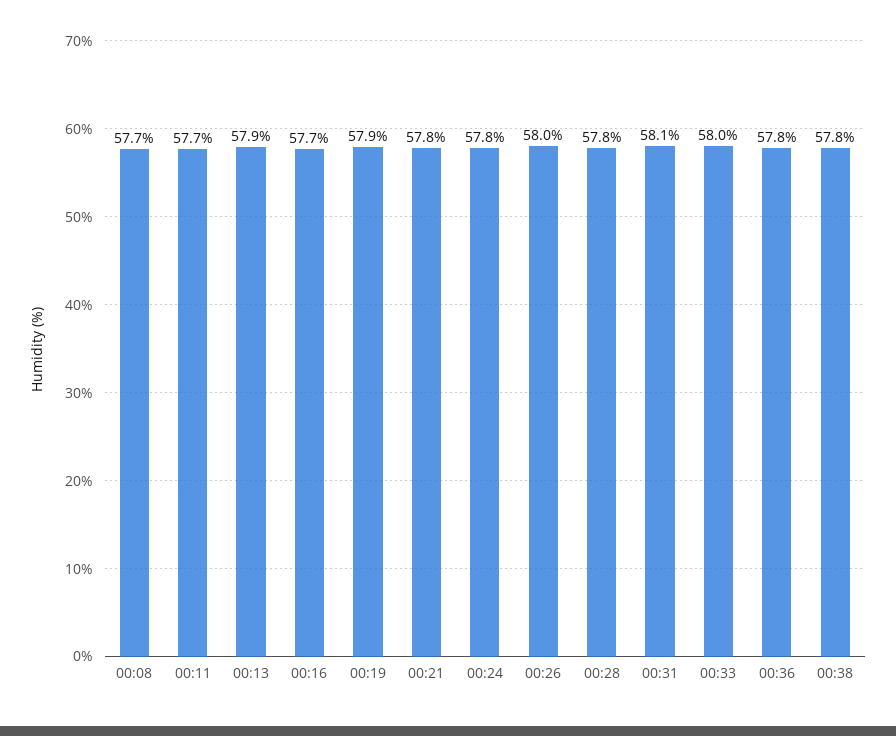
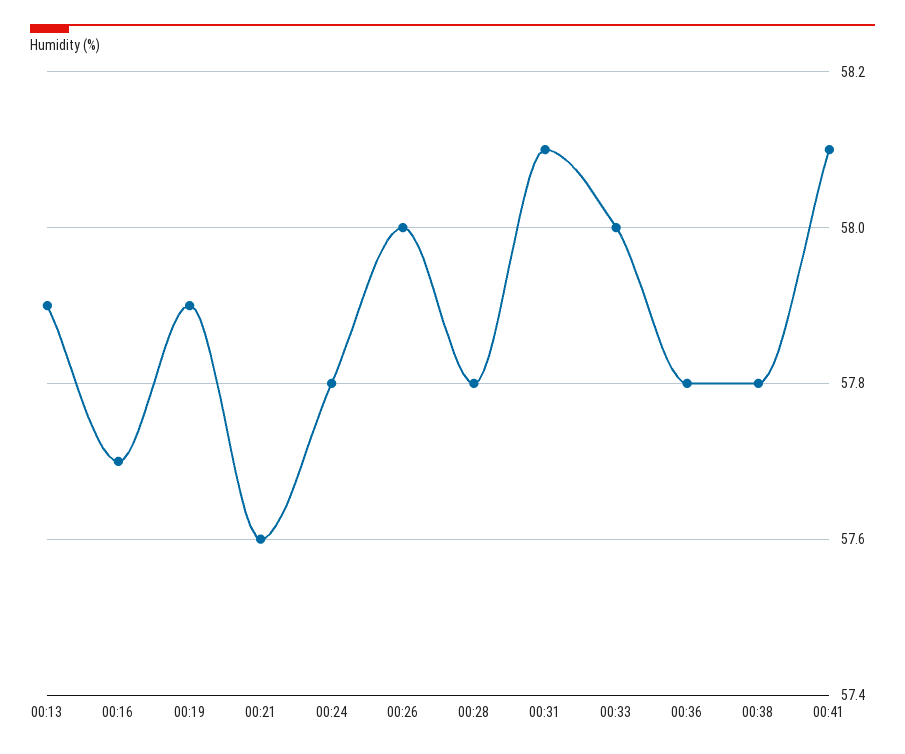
00:08: 57.7 -> none
00:11: 57.7 -> none
00:21: 57.8 -> 57.6
00:41: none -> 58.1

